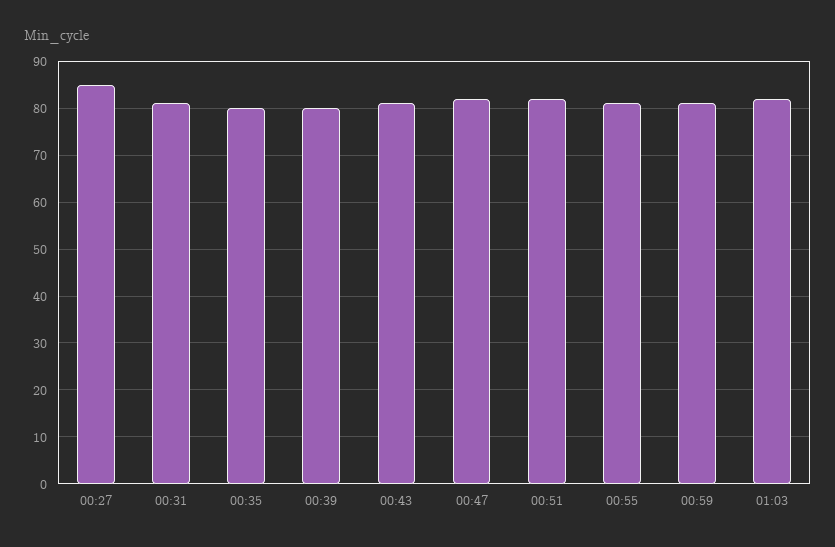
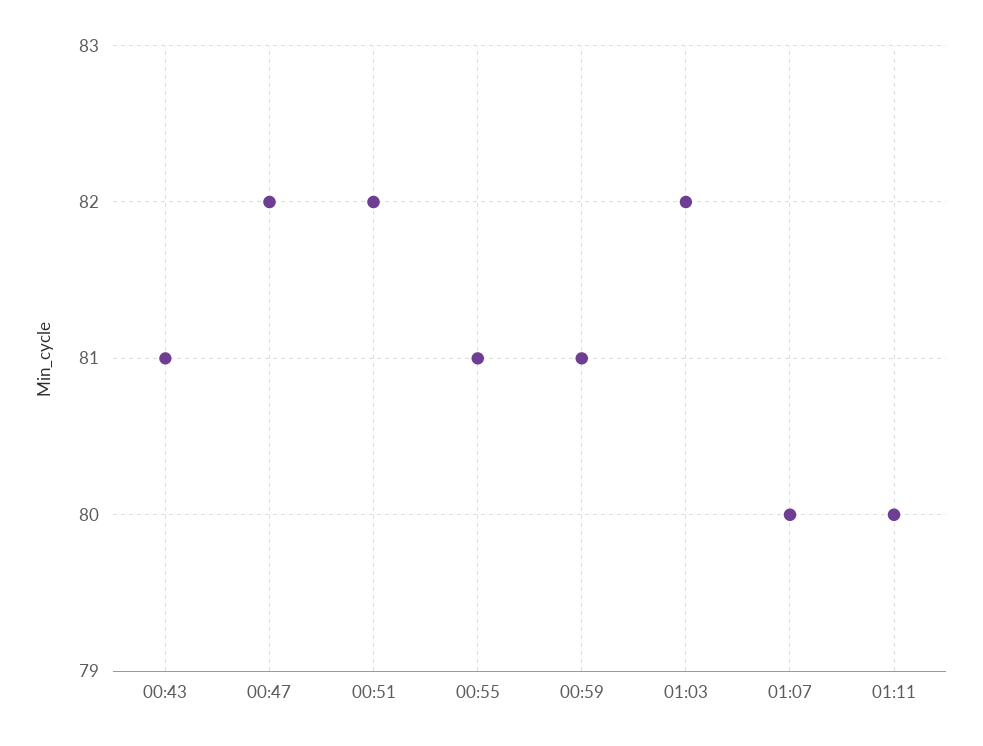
00:27: 85 -> none
00:31: 80 -> none
00:35: 80 -> none
00:39: 80 -> none
01:07: none -> 80
01:11: none -> 80

